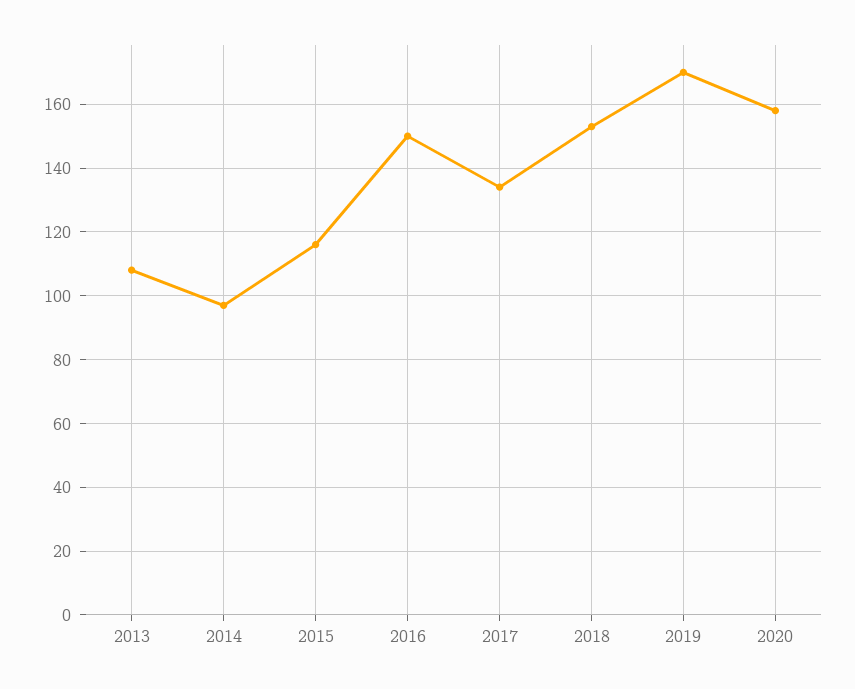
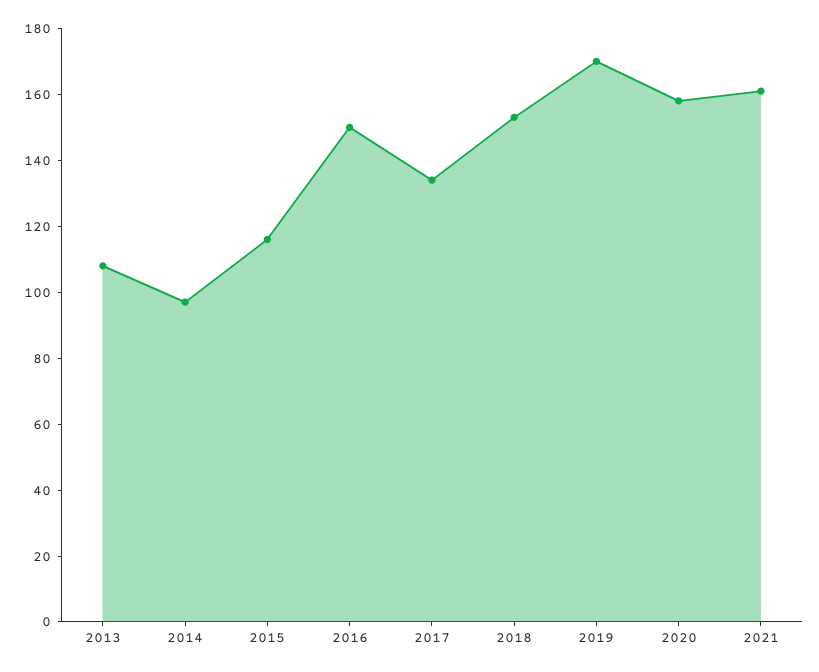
2021: none -> 160

